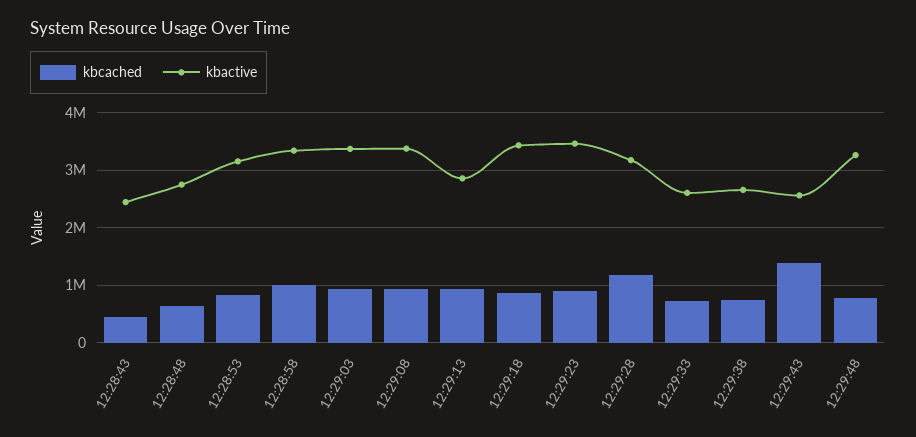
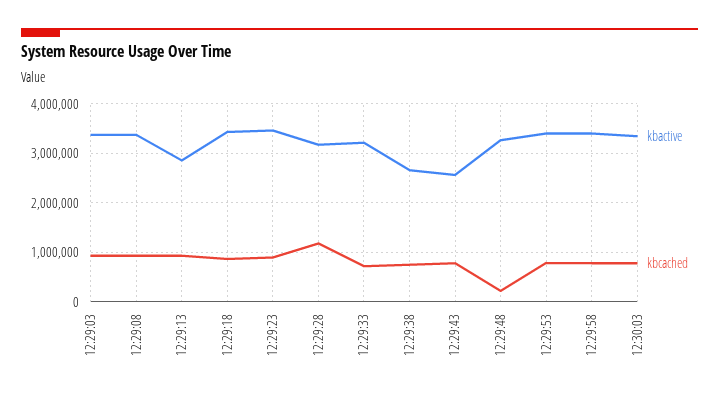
kbcached, 12:28:43: 400000 -> none
kbactive, 12:28:43: 2400000 -> none
kbcached, 12:28:48: 600000 -> none
kbactive, 12:28:48: 2800000 -> none
kbcached, 12:28:53: 800000 -> none
kbactive, 12:28:53: 3200000 -> none
kbcached, 12:28:58: 1000000 -> none
kbactive, 12:28:58: 3400000 -> none
kbactive, 12:29:33: 2600000 -> 3200000
kbcached, 12:29:43: 1400000 -> 800000
kbcached, 12:29:48: 800000 -> 200000
kbactive, 12:29:53: none -> 3400000
kbcached, 12:29:53: none -> 800000
kbactive, 12:29:58: none -> 3400000
kbcached, 12:29:58: none -> 800000
kbactive, 12:30:03: none -> 3400000
kbcached, 12:30:03: none -> 800000

